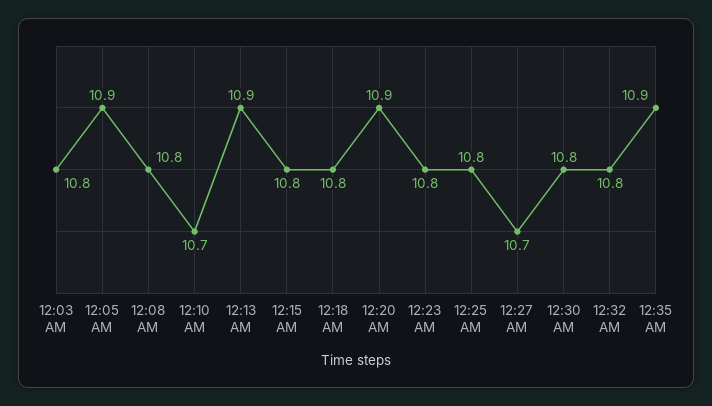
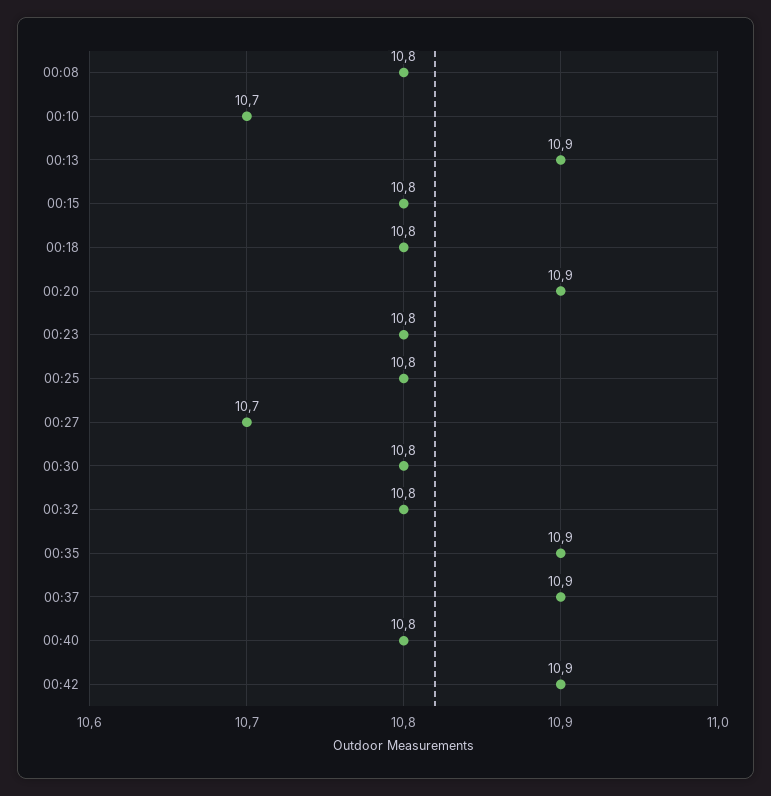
12:03 AM: 10.8 -> none
12:05 AM: 10.9 -> none
00:37: none -> 10.9
00:40: none -> 10.8
00:42: none -> 10.9

